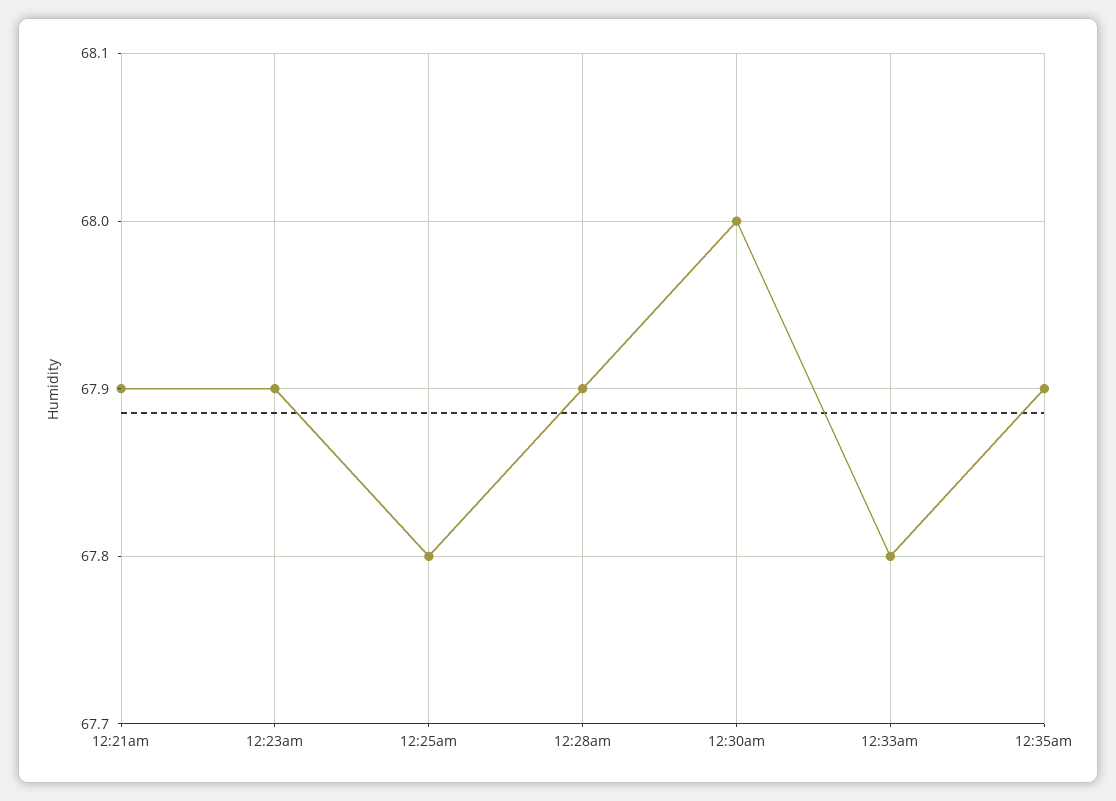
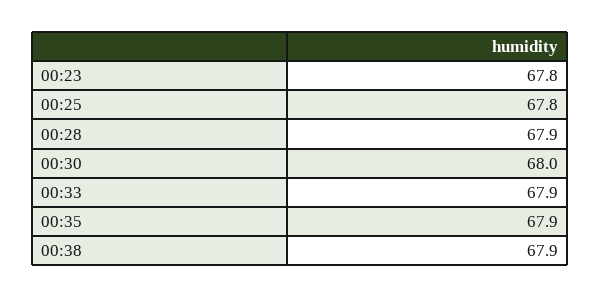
12:21am: 67.9 -> none
12:23am: 67.9 -> 67.8
12:33am: 67.8 -> 67.9
00:38: none -> 67.9

